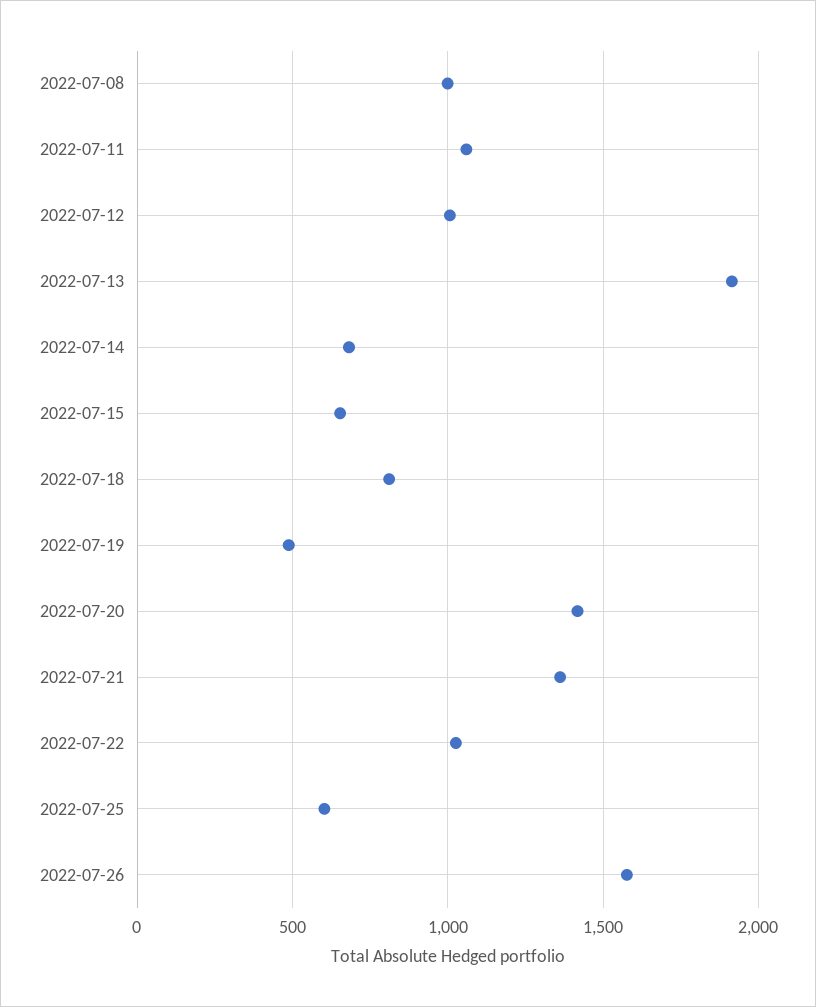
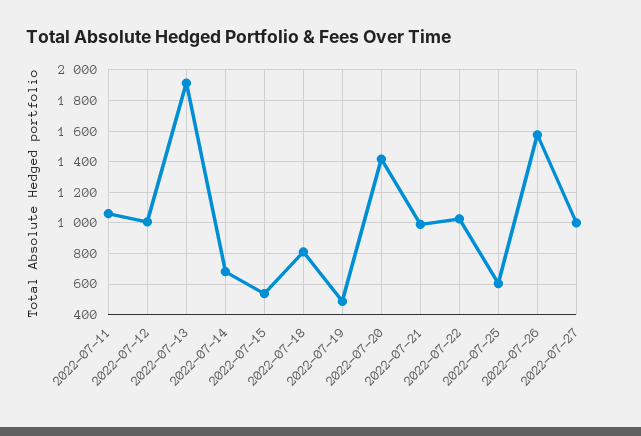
2022-07-08: 1000 -> none
2022-07-15: 650 -> 550
2022-07-21: 1350 -> 1000
2022-07-27: none -> 1000

